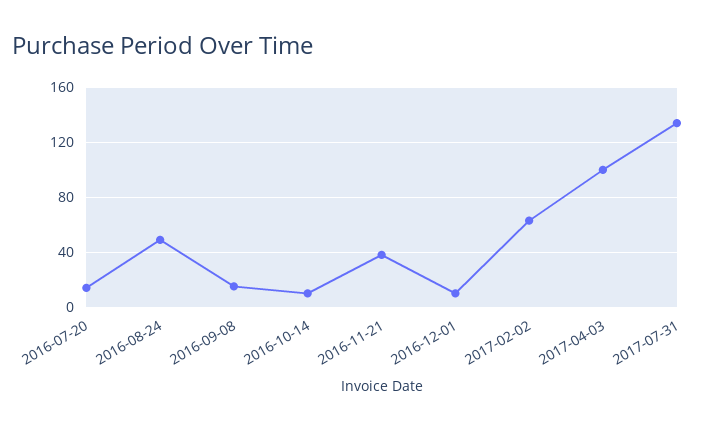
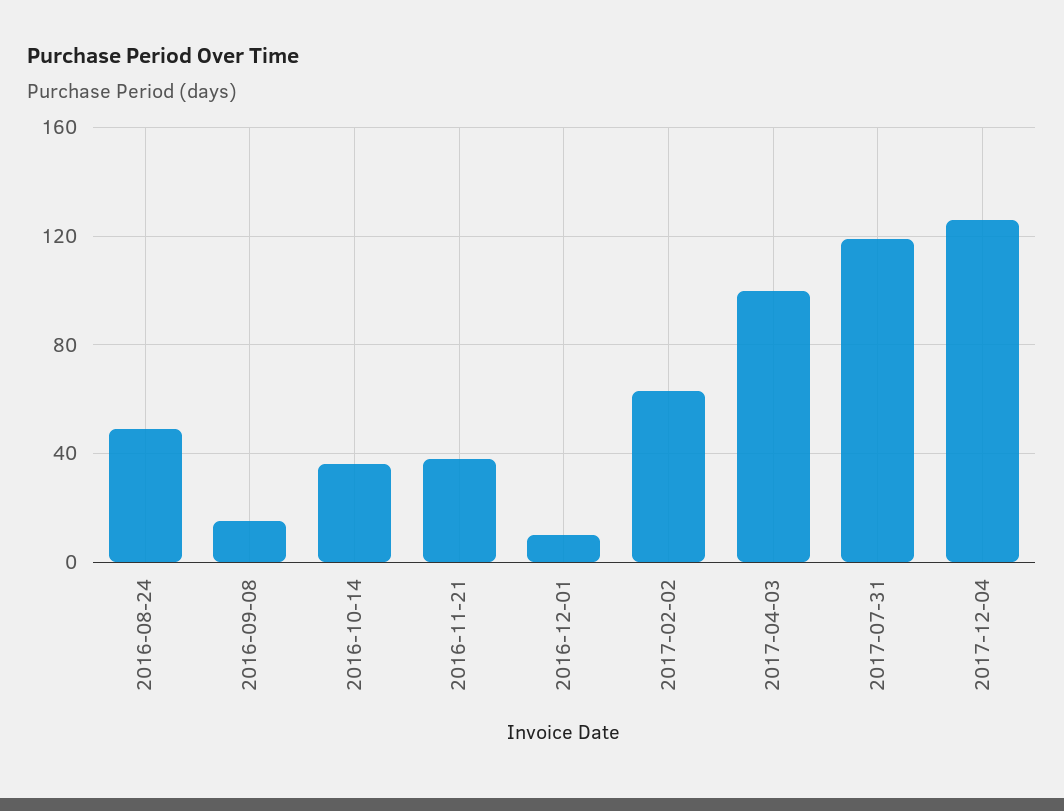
2016-07-20: 15 -> none
2016-10-14: 10 -> 35
2017-07-31: 135 -> 120
2017-12-04: none -> 125

